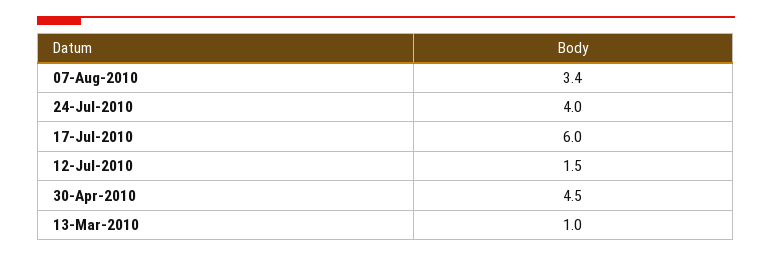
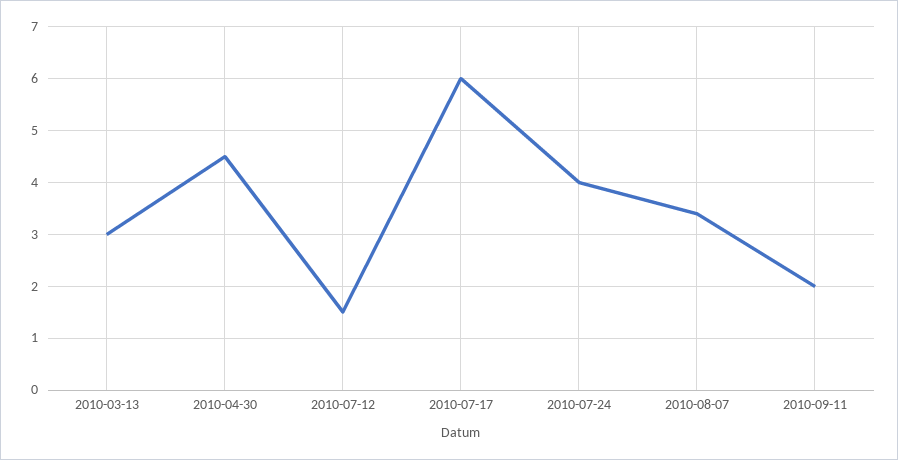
13-Mar-2010: 1 -> 3
2010-09-11: none -> 2

